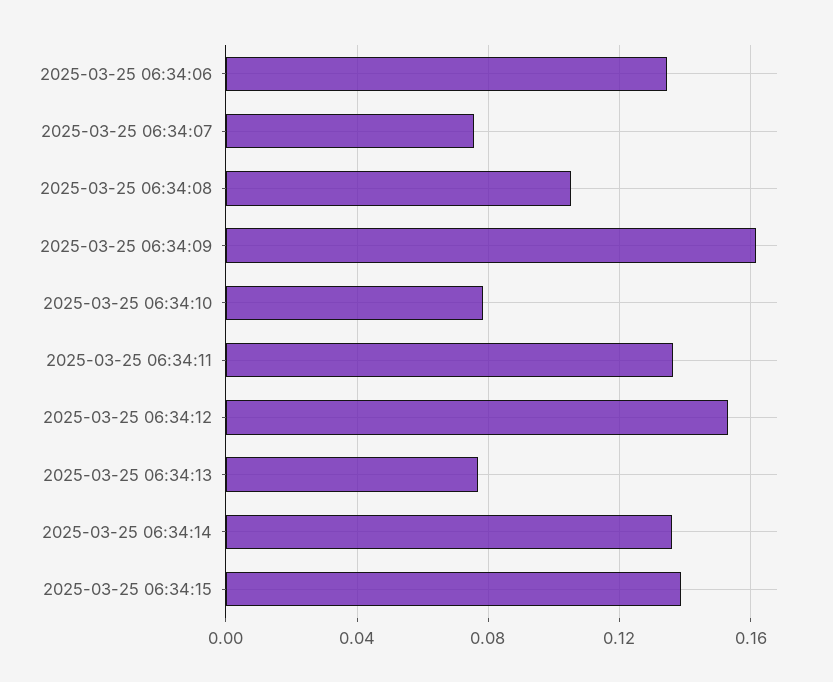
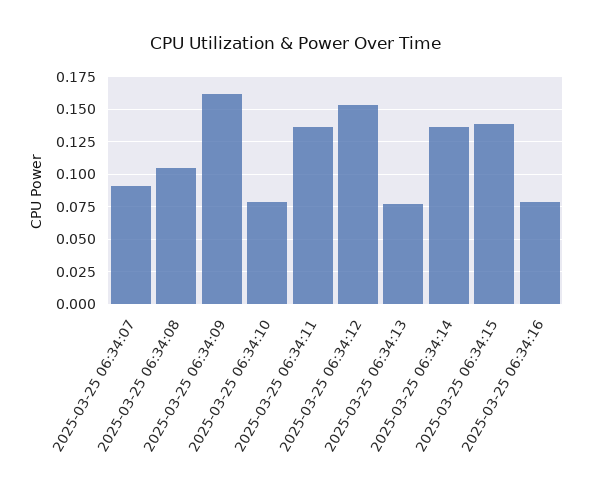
2025-03-25 06:34:06: 0.135 -> none
2025-03-25 06:34:07: 0.075 -> 0.09
2025-03-25 06:34:16: none -> 0.08

